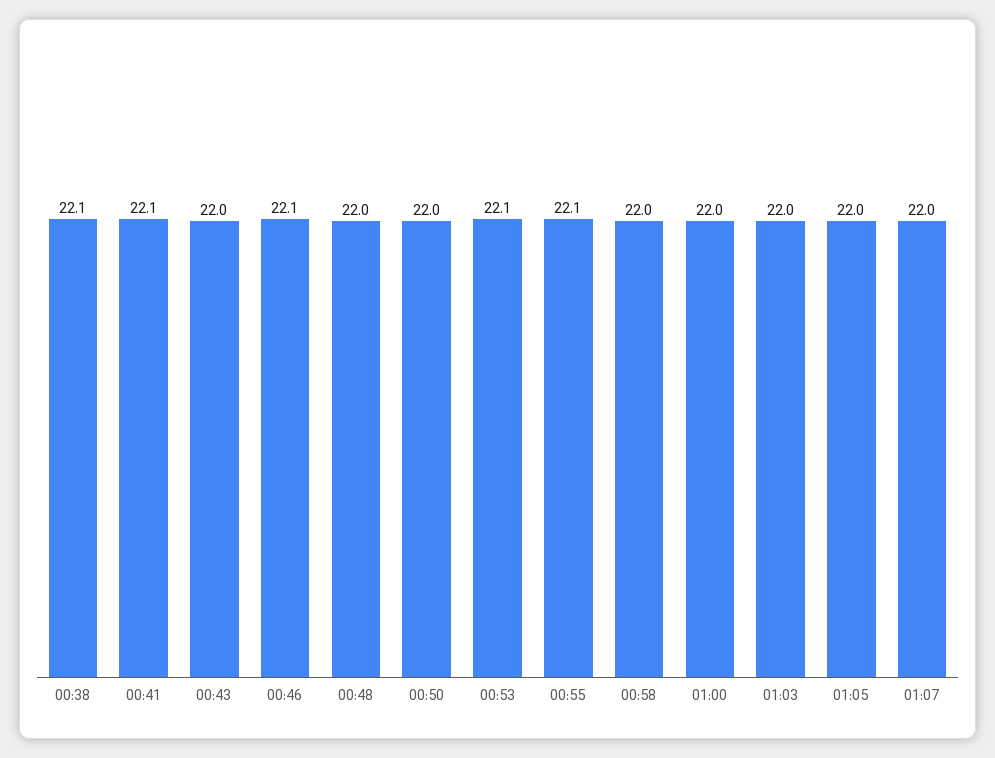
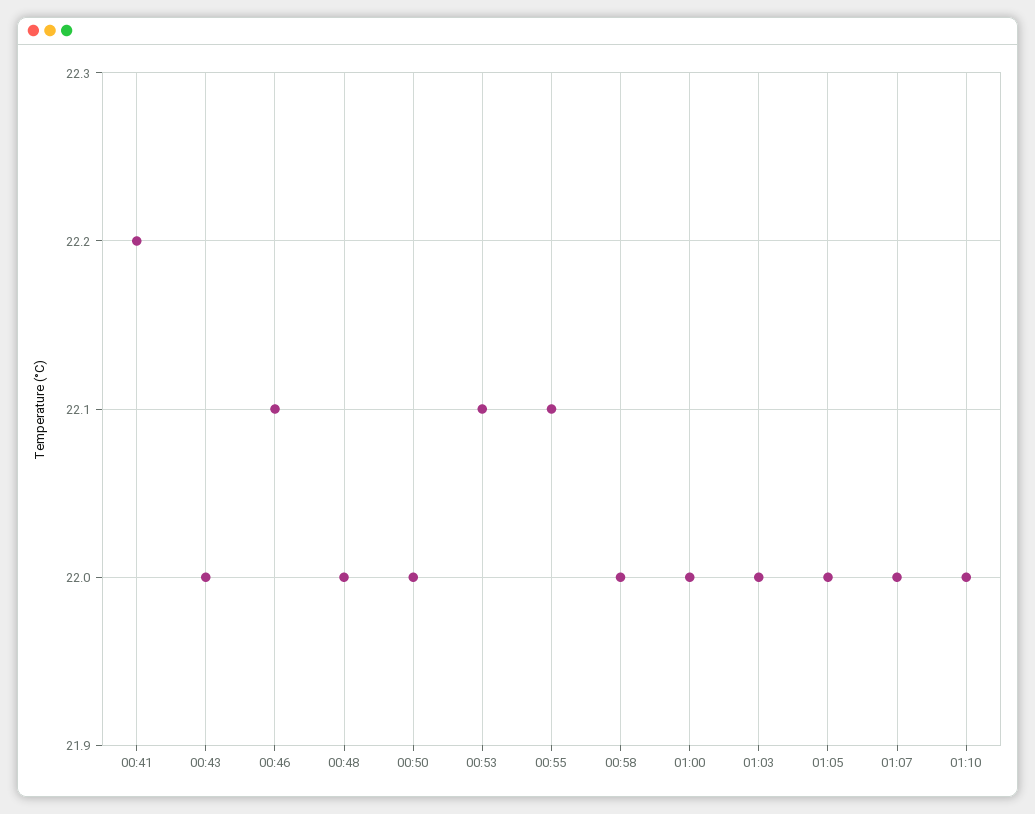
00:38: 22.1 -> none
00:41: 22.1 -> 22.2
01:10: none -> 22

